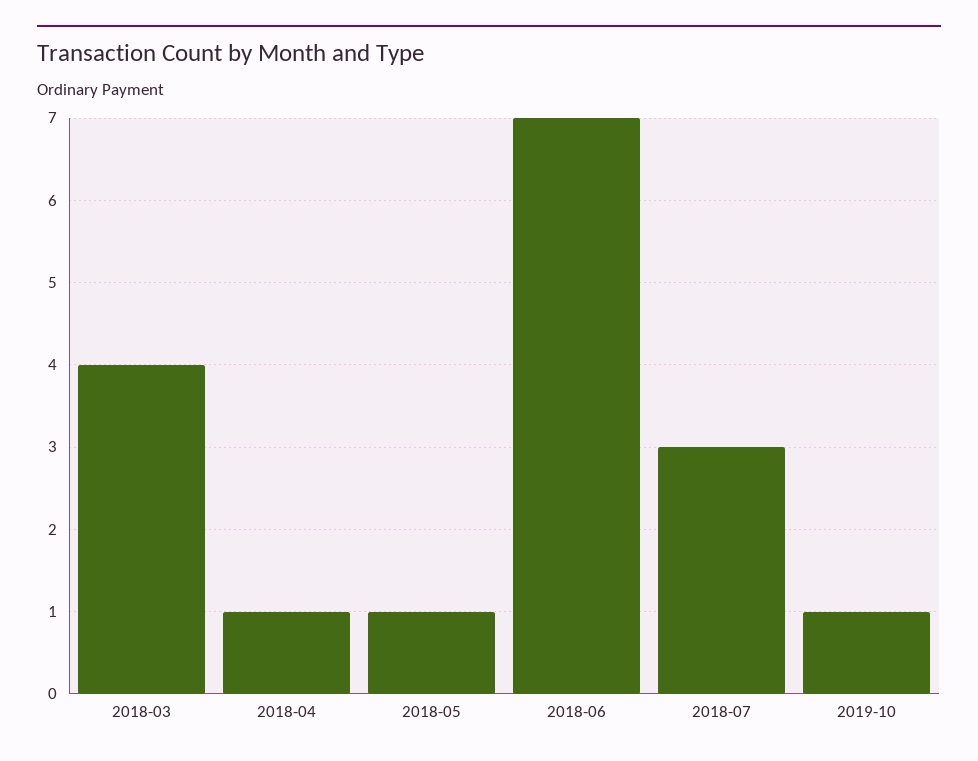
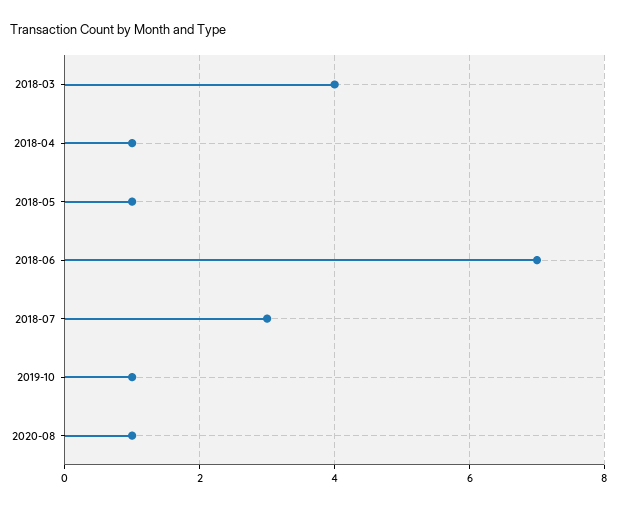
2020-08: none -> 1

